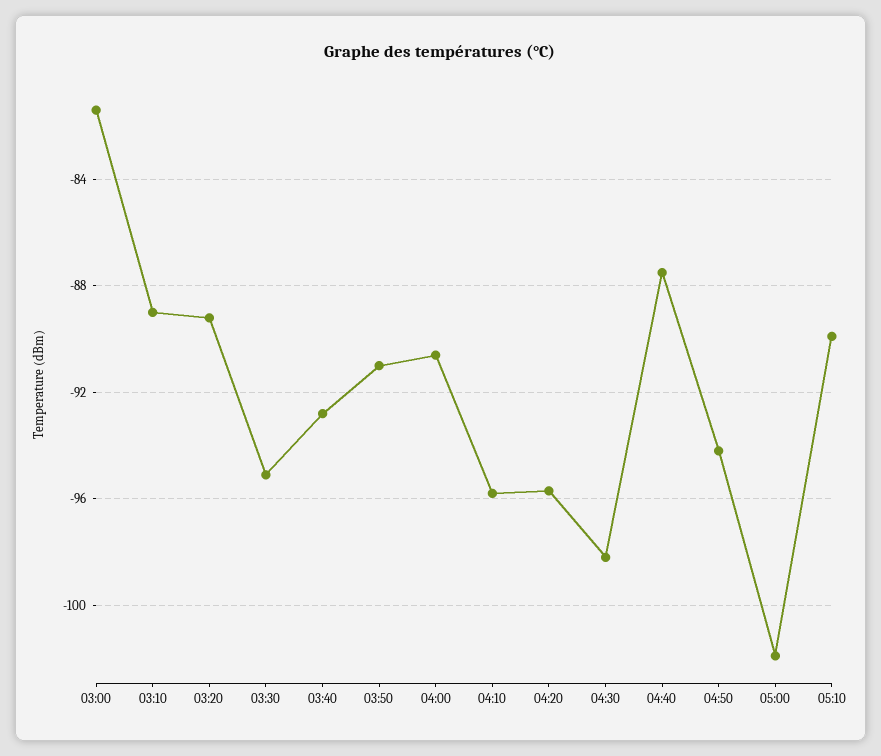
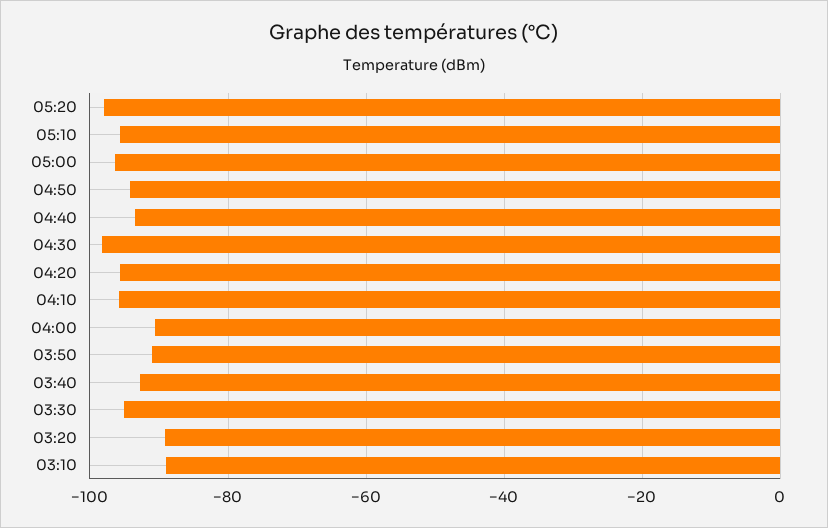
03:00: -81.5 -> none
04:40: -87.5 -> -94
05:00: -102 -> -96
05:10: -90 -> -96
05:20: none -> -98

